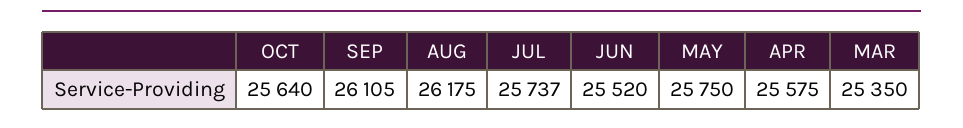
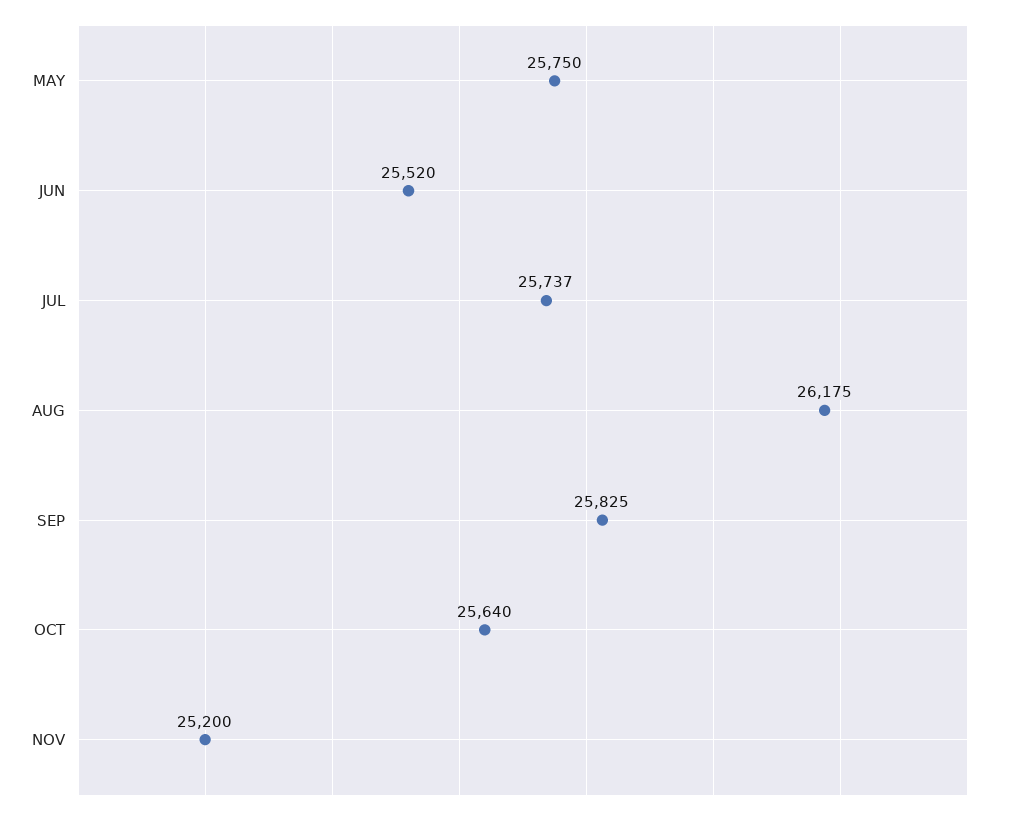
SEP: 26105 -> 25825
APR: 25575 -> none
MAR: 25350 -> none
NOV: none -> 25200

